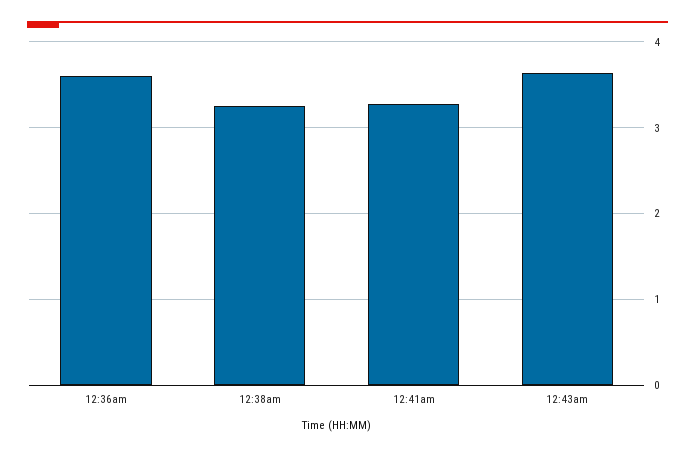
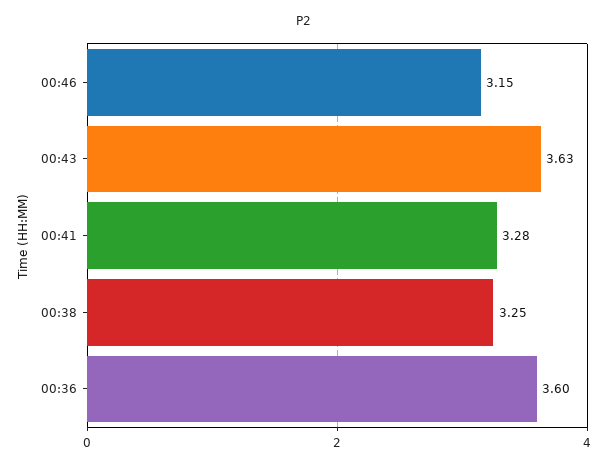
00:46: none -> 3.15

